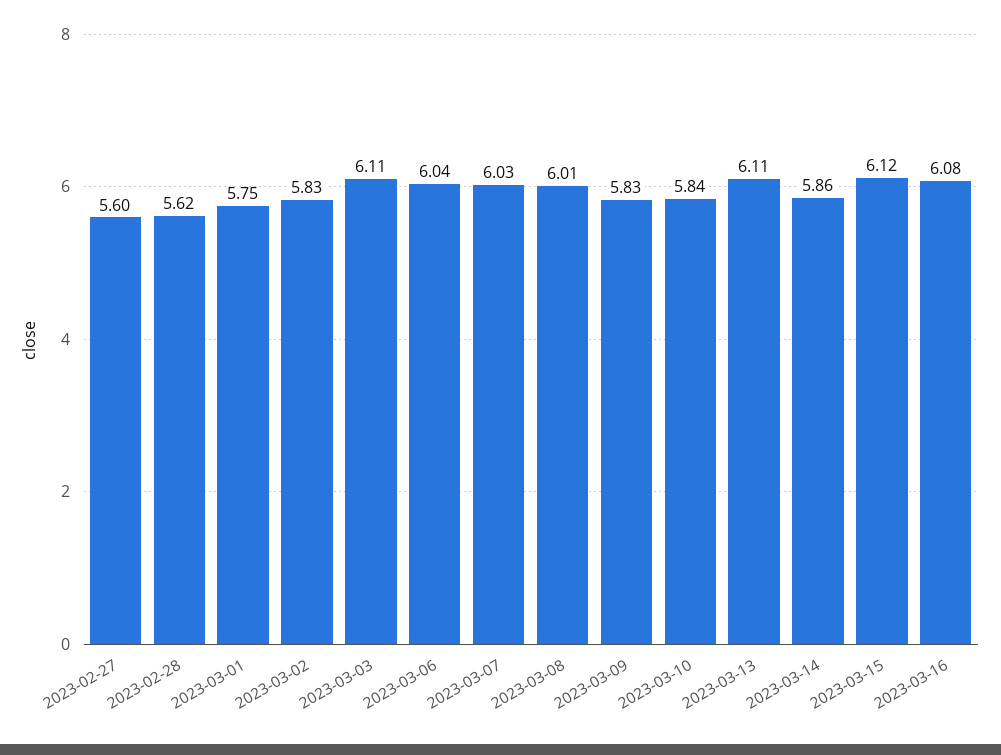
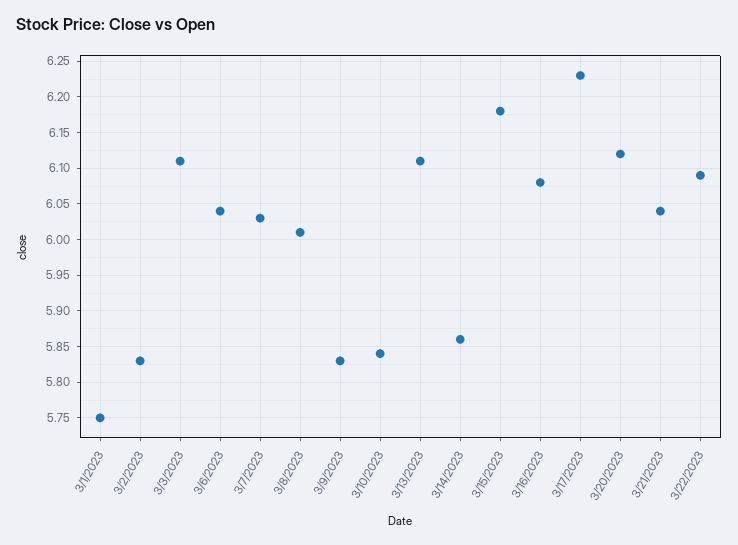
2023-02-27: 5.6 -> none
2023-02-28: 5.62 -> none
2023-03-15: 6.12 -> 6.18
3/17/2023: none -> 6.23
3/20/2023: none -> 6.12
3/21/2023: none -> 6.04
3/22/2023: none -> 6.09

